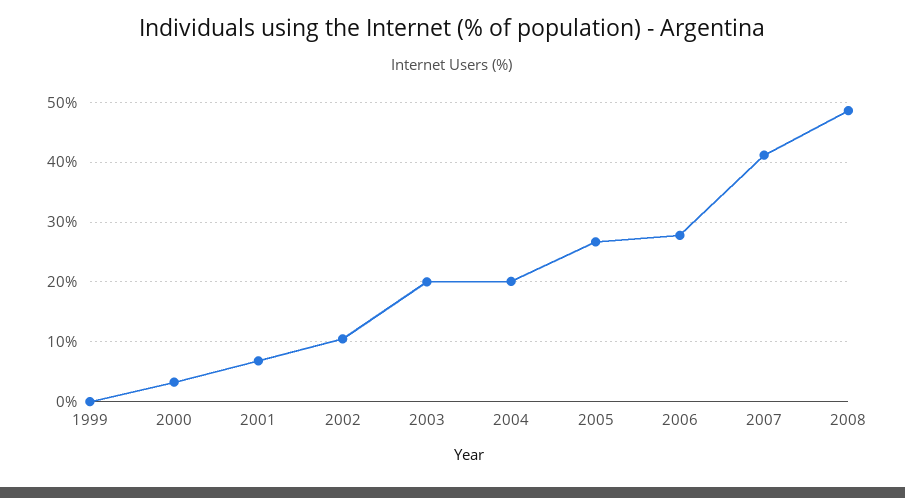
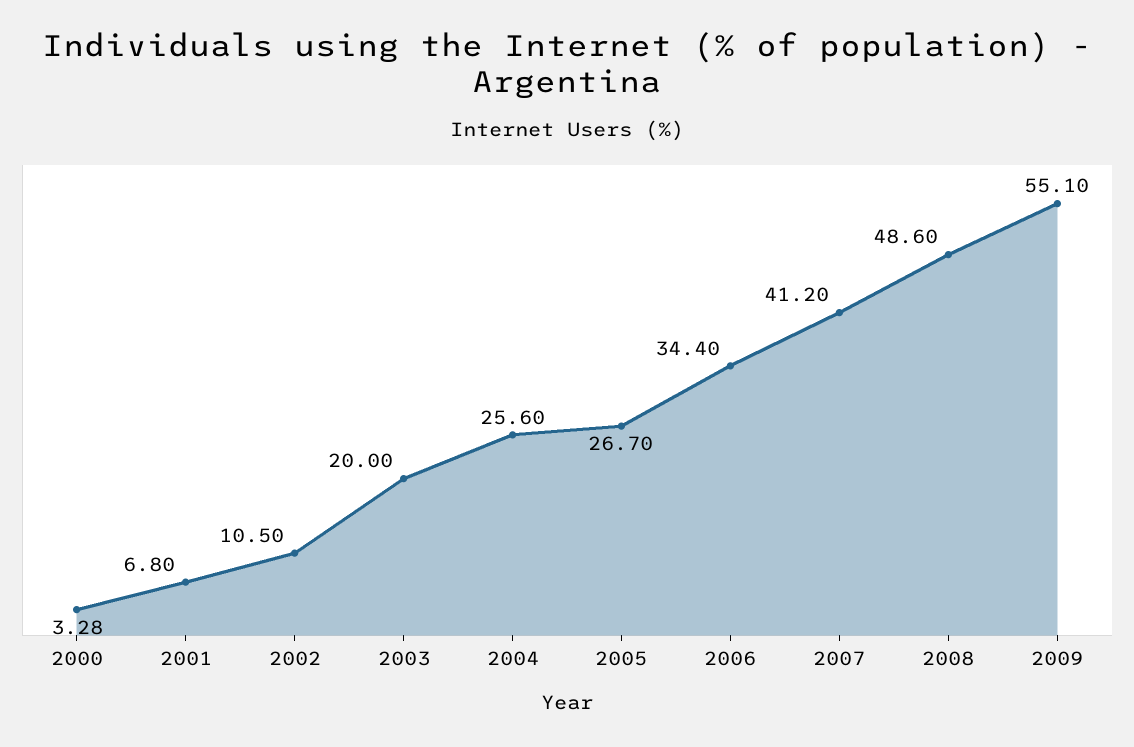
1999: 0 -> none
2004: 20 -> 25.6
2006: 28 -> 34.4
2009: none -> 55.1

